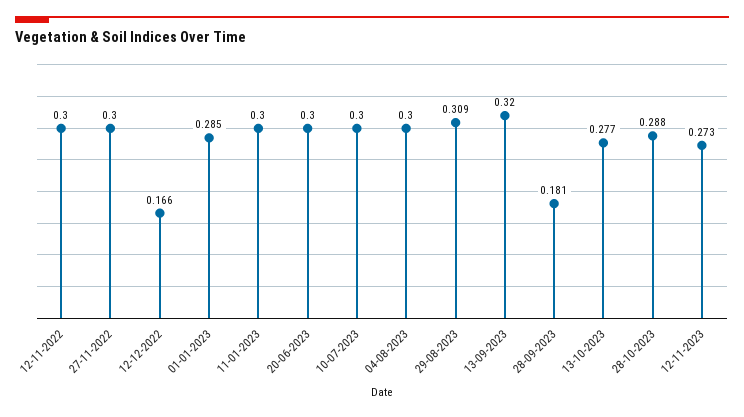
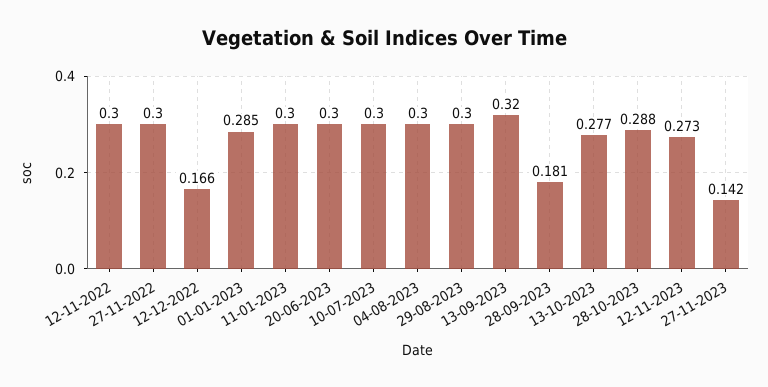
29-08-2023: 0.309 -> 0.3
27-11-2023: none -> 0.142

